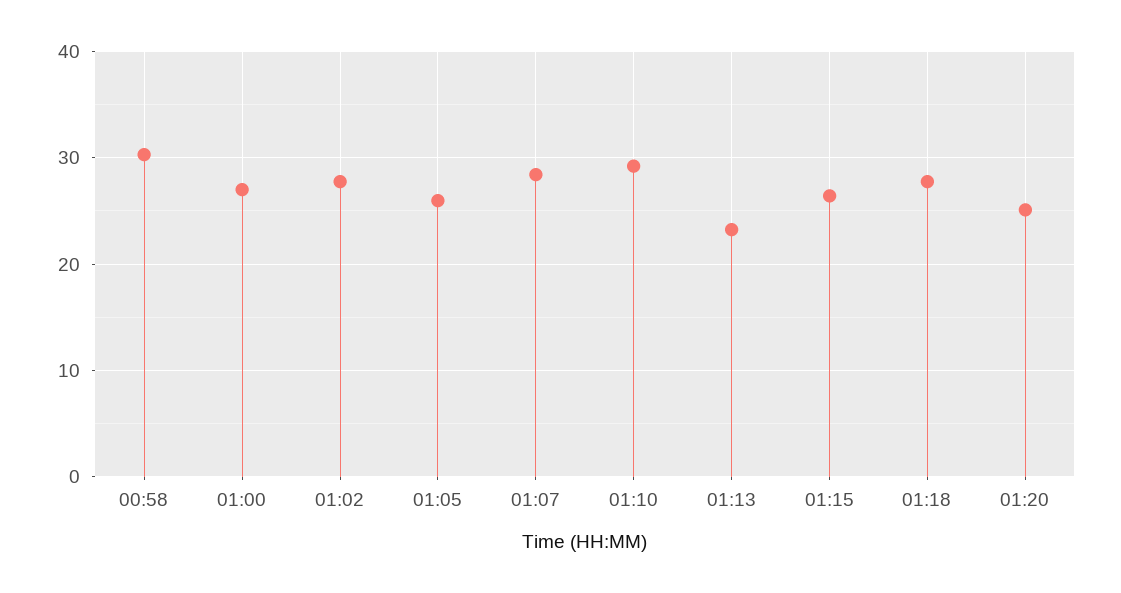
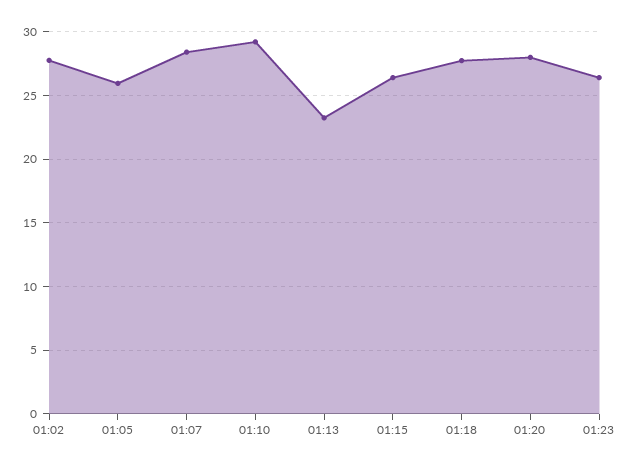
00:58: 30 -> none
01:00: 27 -> none
01:20: 25 -> 28
01:23: none -> 26.5

